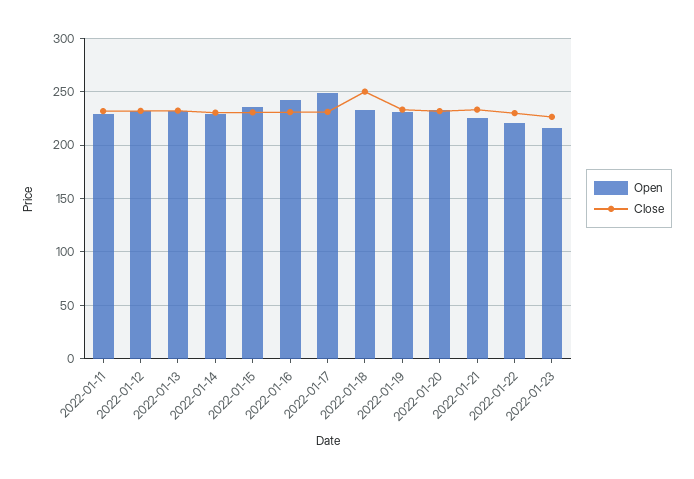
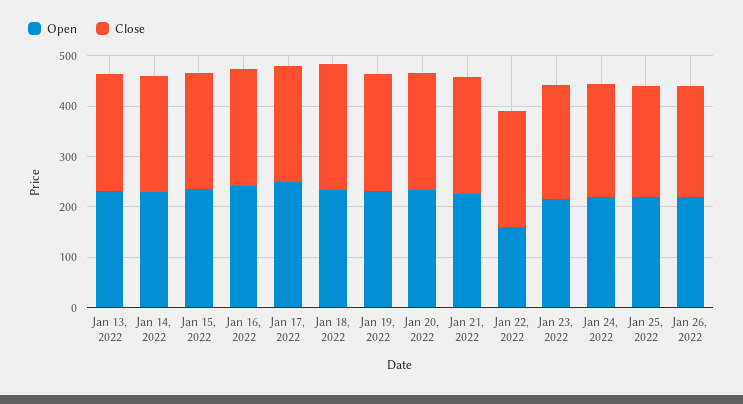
Open, 2022-01-11: 230 -> none
Close, 2022-01-11: 230 -> none
Open, 2022-01-12: 230 -> none
Close, 2022-01-12: 230 -> none
Open, 2022-01-22: 220 -> 160
Open, Jan 24, 2022: none -> 220
Close, Jan 24, 2022: none -> 220
Open, Jan 25, 2022: none -> 220
Close, Jan 25, 2022: none -> 220
Open, Jan 26, 2022: none -> 220
Close, Jan 26, 2022: none -> 220

